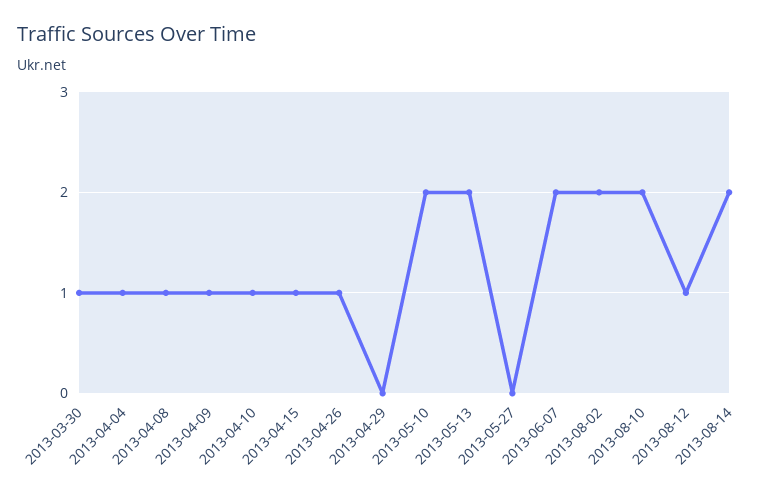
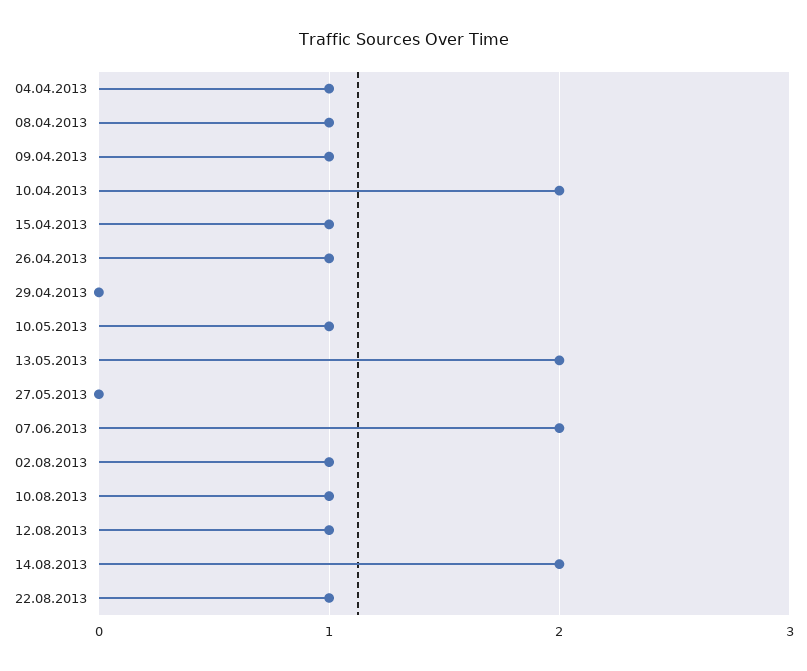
2013-03-30: 1 -> none
2013-04-10: 1 -> 2
2013-05-10: 2 -> 1
2013-08-02: 2 -> 1
2013-08-10: 2 -> 1
22.08.2013: none -> 1

